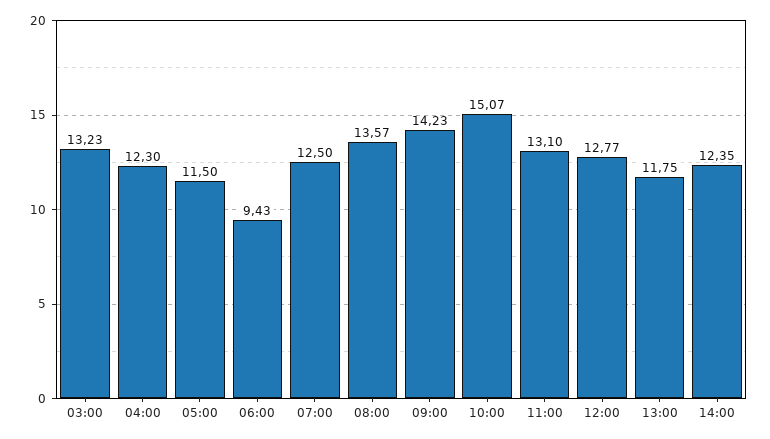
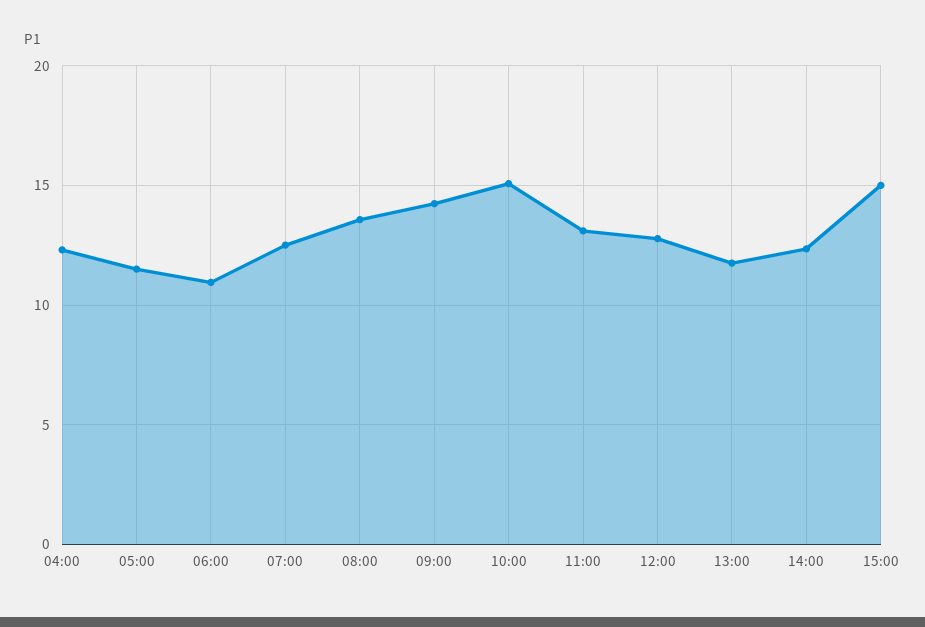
03:00: 13.23 -> none
06:00: 9.43 -> 11
15:00: none -> 15

